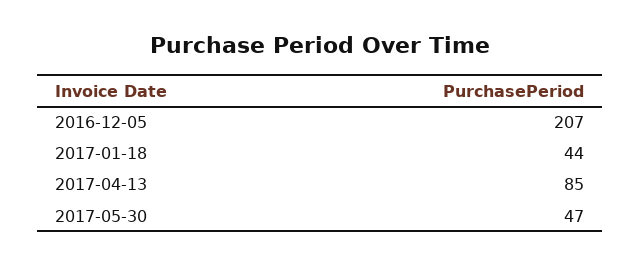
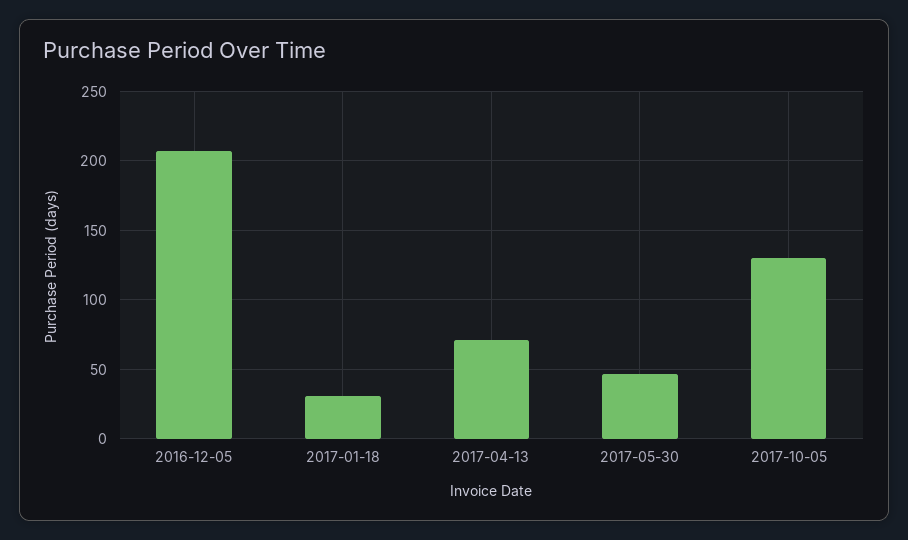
2017-01-18: 44 -> 30
2017-04-13: 85 -> 70
2017-10-05: none -> 130

